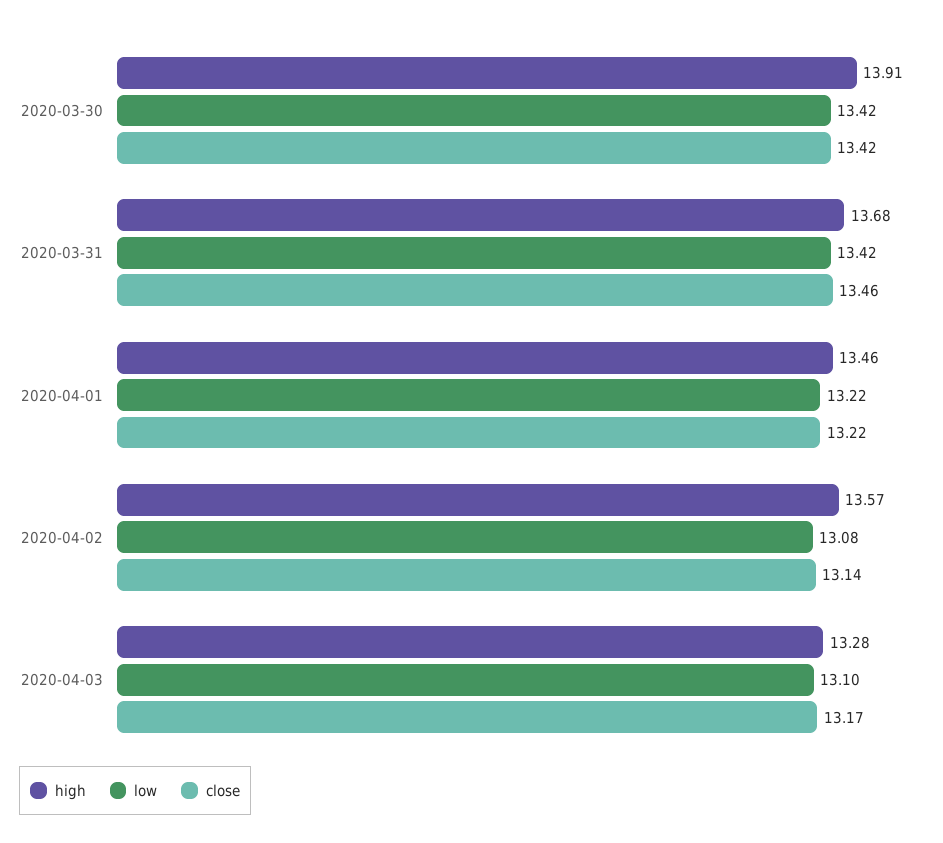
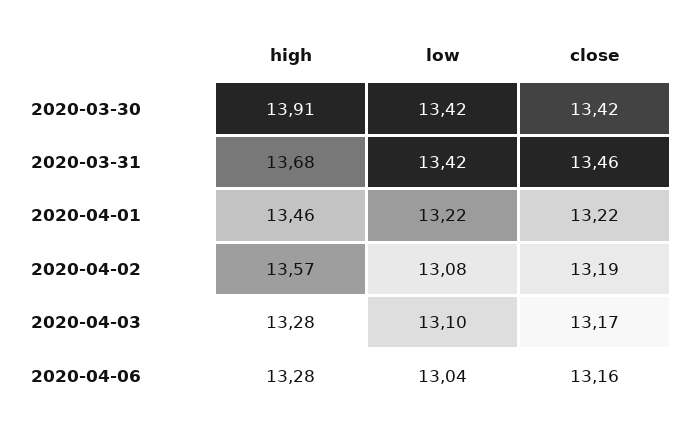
close, 2020-04-02: 13.14 -> 13.19
high, 2020-04-06: none -> 13.28
low, 2020-04-06: none -> 13.04
close, 2020-04-06: none -> 13.16

